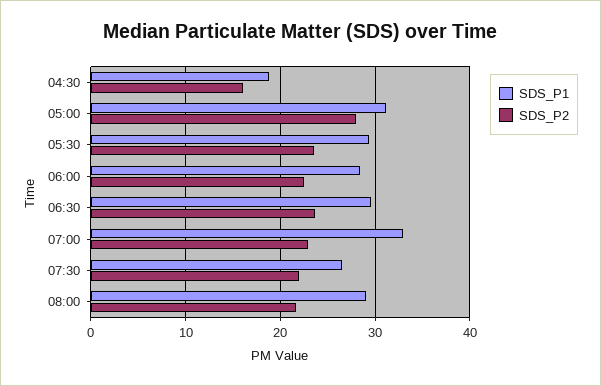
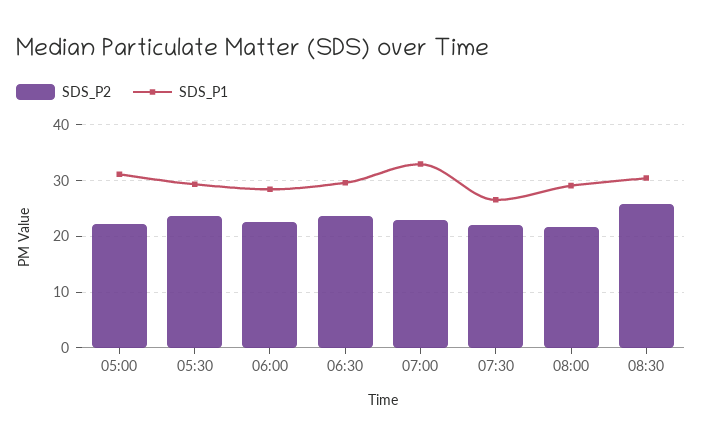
SDS_P1, 04:30: 19 -> none
SDS_P2, 04:30: 16 -> none
SDS_P2, 05:00: 28 -> 22
SDS_P2, 08:30: none -> 26
SDS_P1, 08:30: none -> 30

